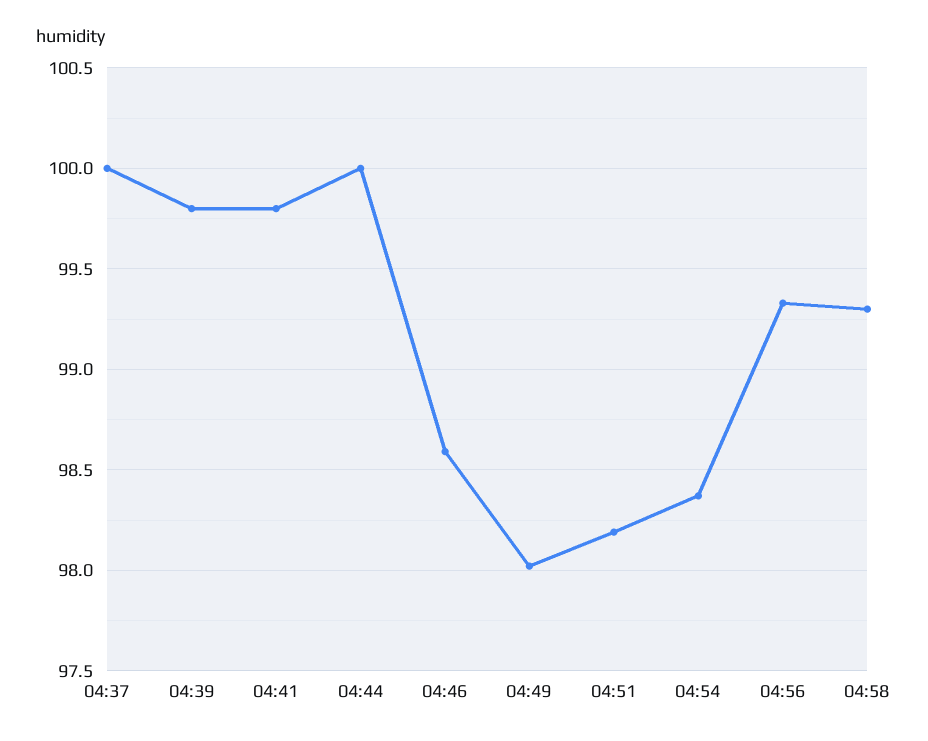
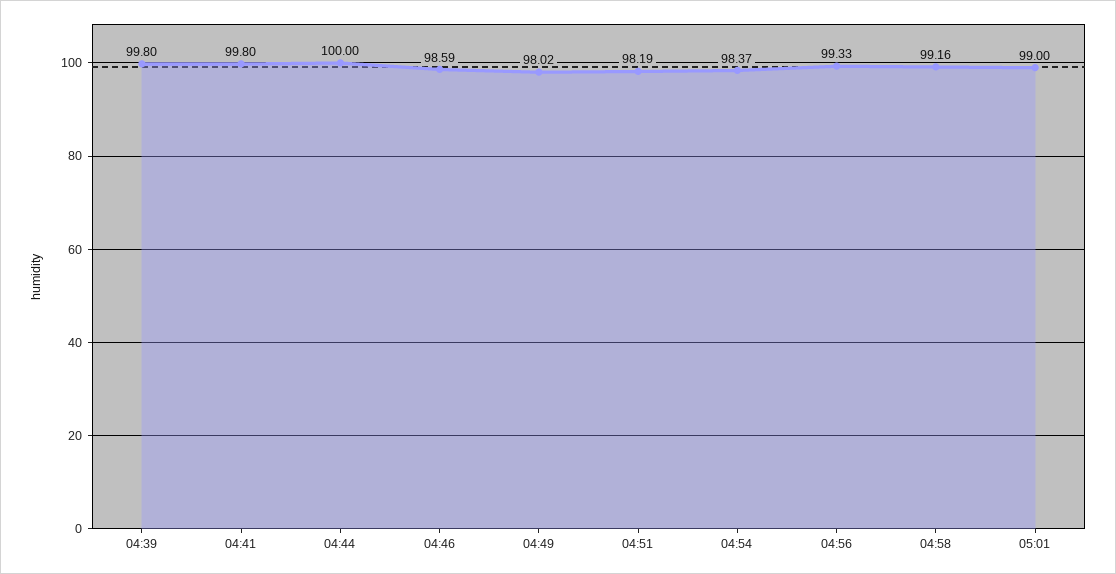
04:37: 100 -> none
04:58: 99.3 -> 99.16
05:01: none -> 99

